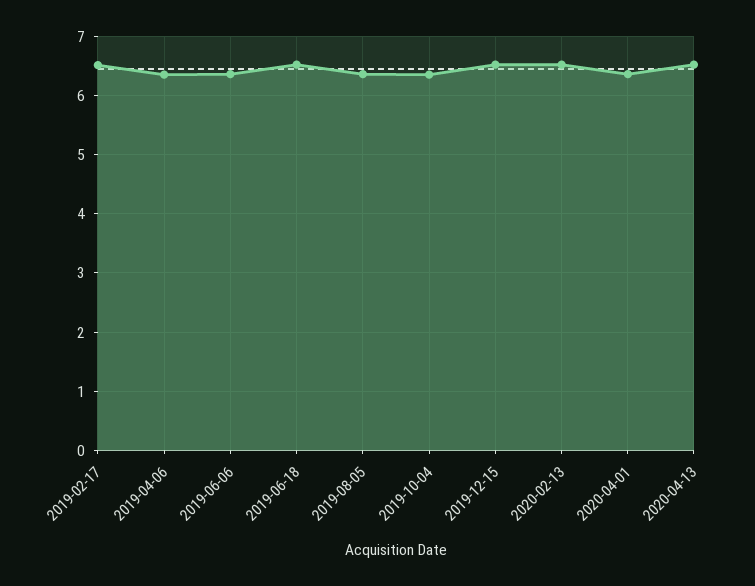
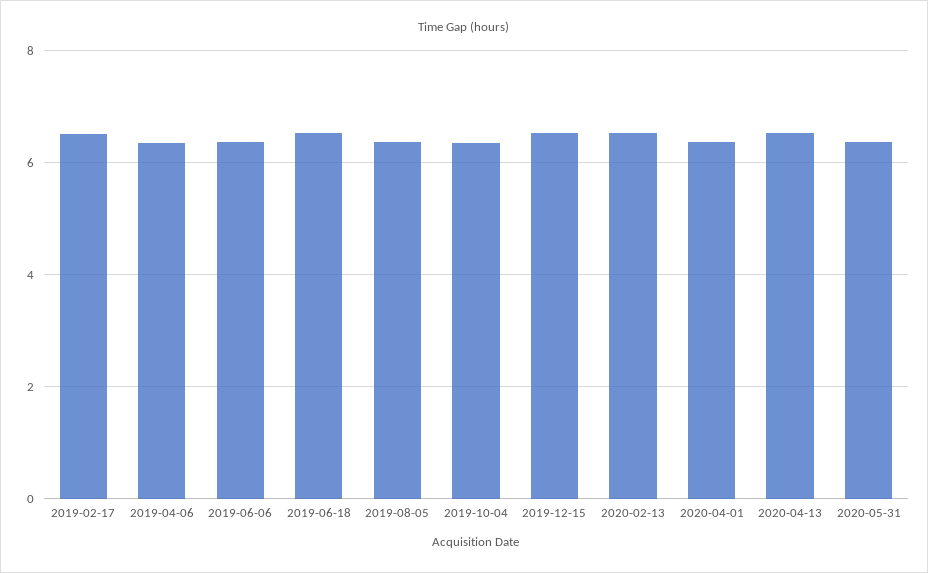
2020-05-31: none -> 6.4

